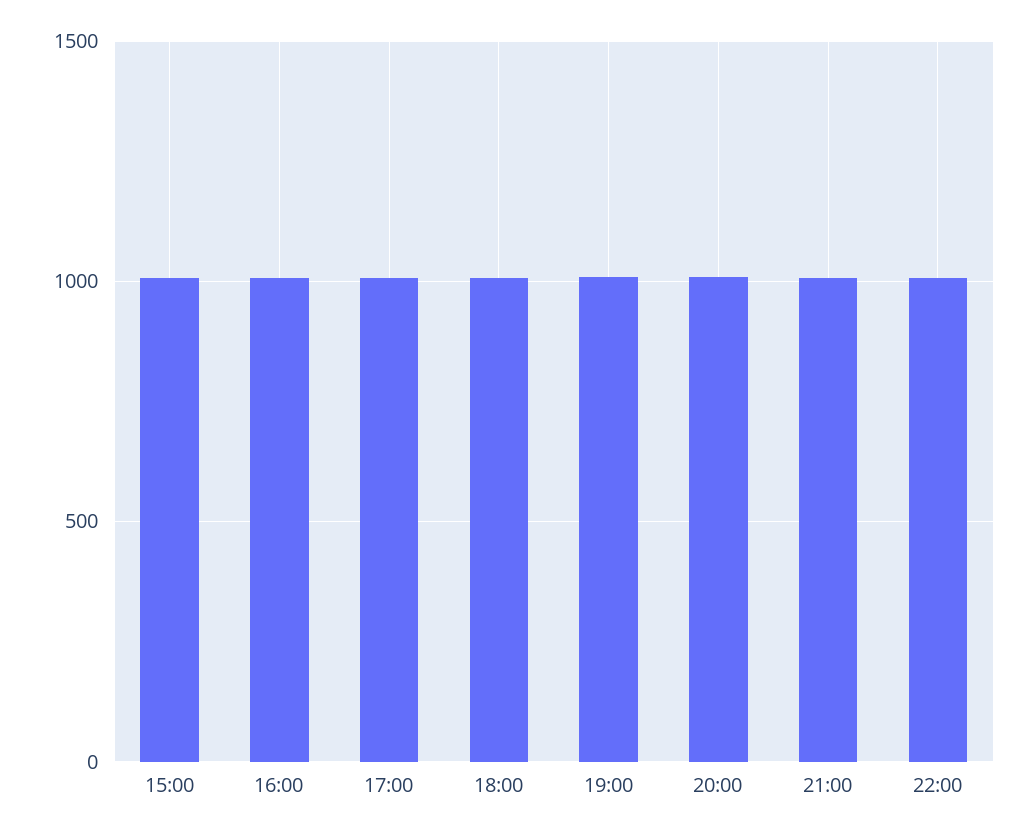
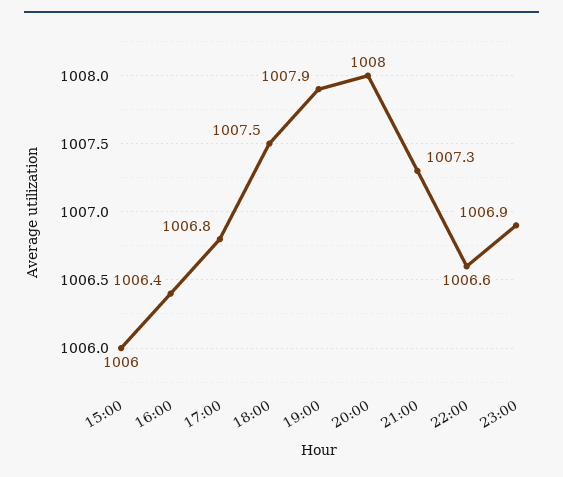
23:00: none -> 1006.9

